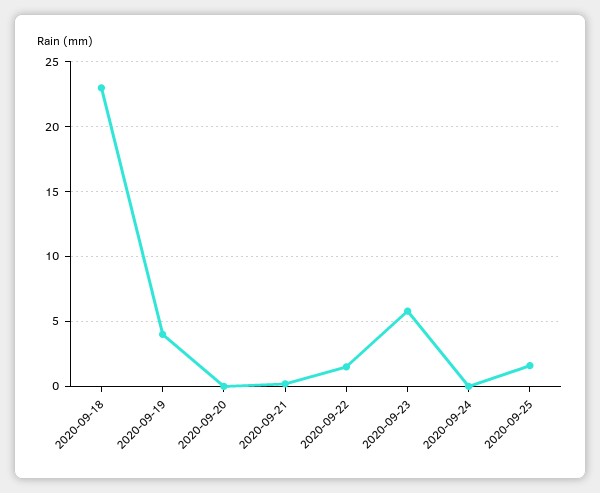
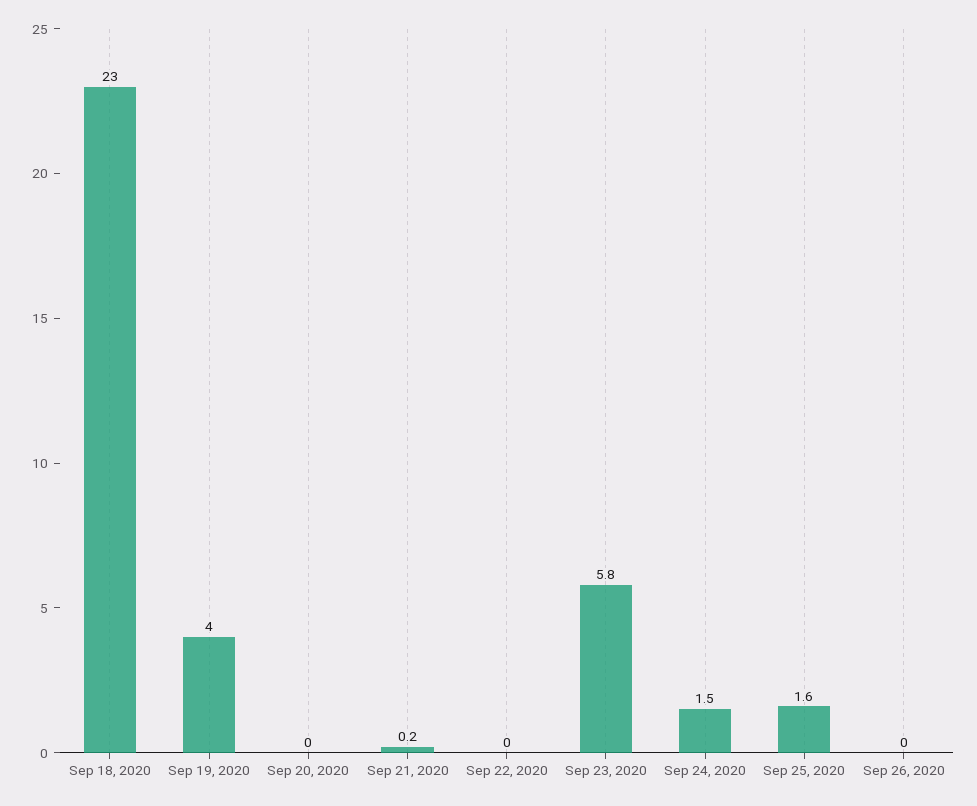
2020-09-22: 1.5 -> 0
2020-09-24: 0 -> 1.5
Sep 26, 2020: none -> 0

